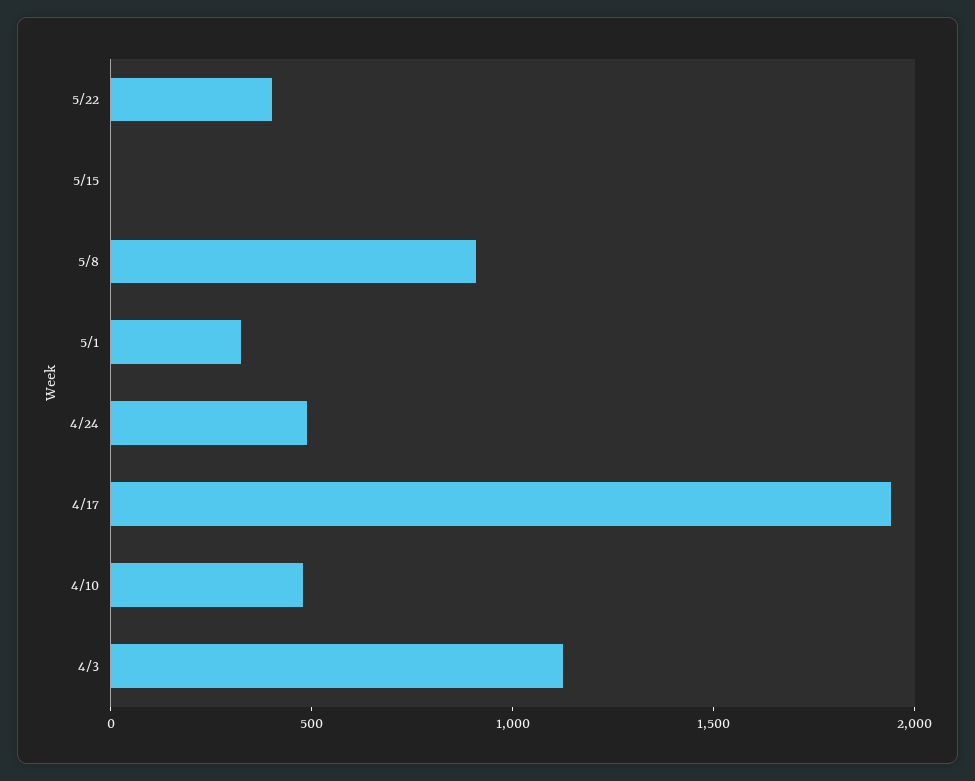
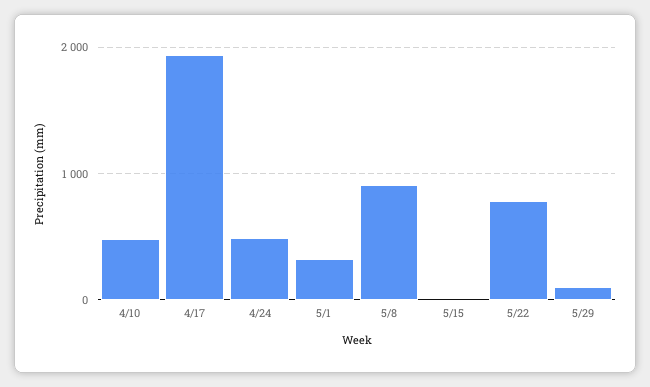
5/22: 400 -> 800
4/3: 1100 -> none
5/29: none -> 100

